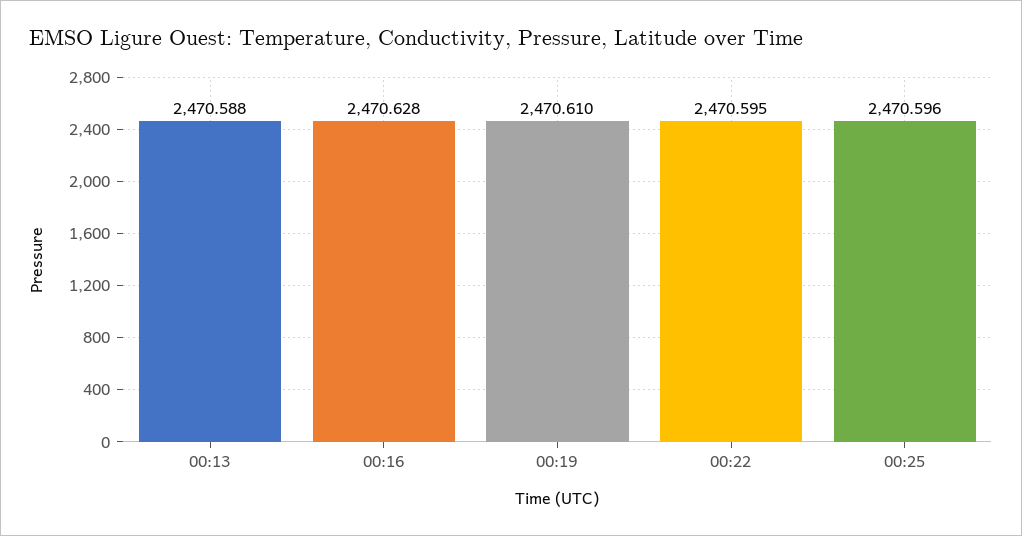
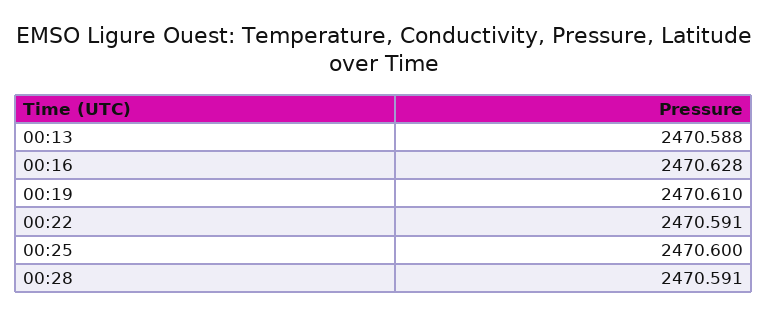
00:22: 2470.595 -> 2470.591
00:25: 2470.596 -> 2470.6
00:28: none -> 2470.591

